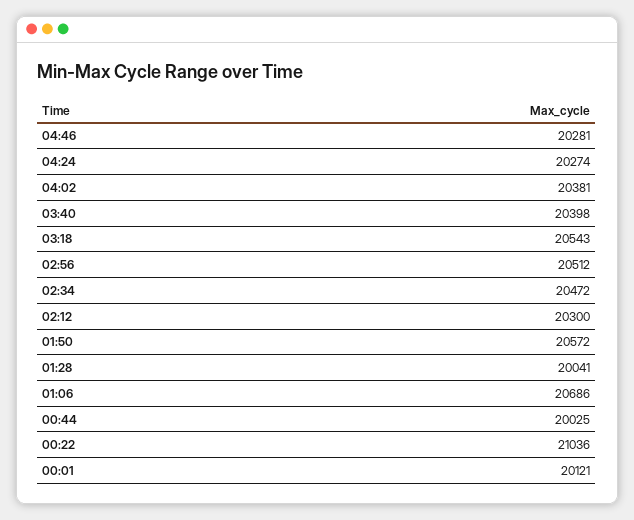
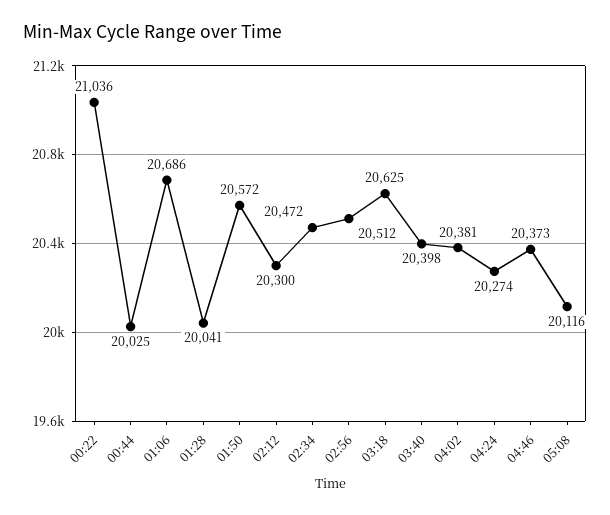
04:46: 20281 -> 20373
03:18: 20543 -> 20625
00:01: 20121 -> none
05:08: none -> 20116

